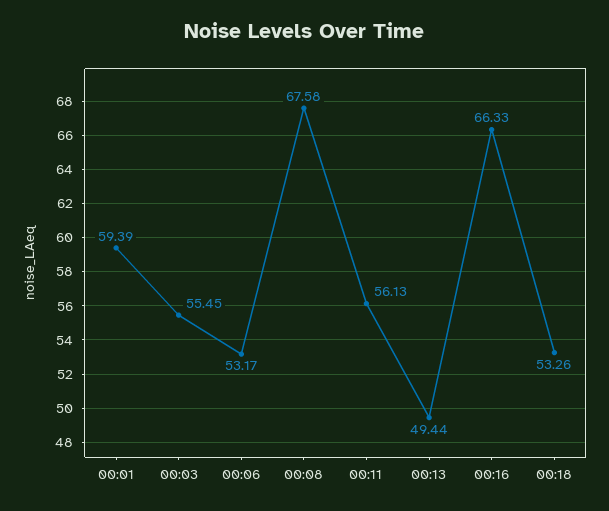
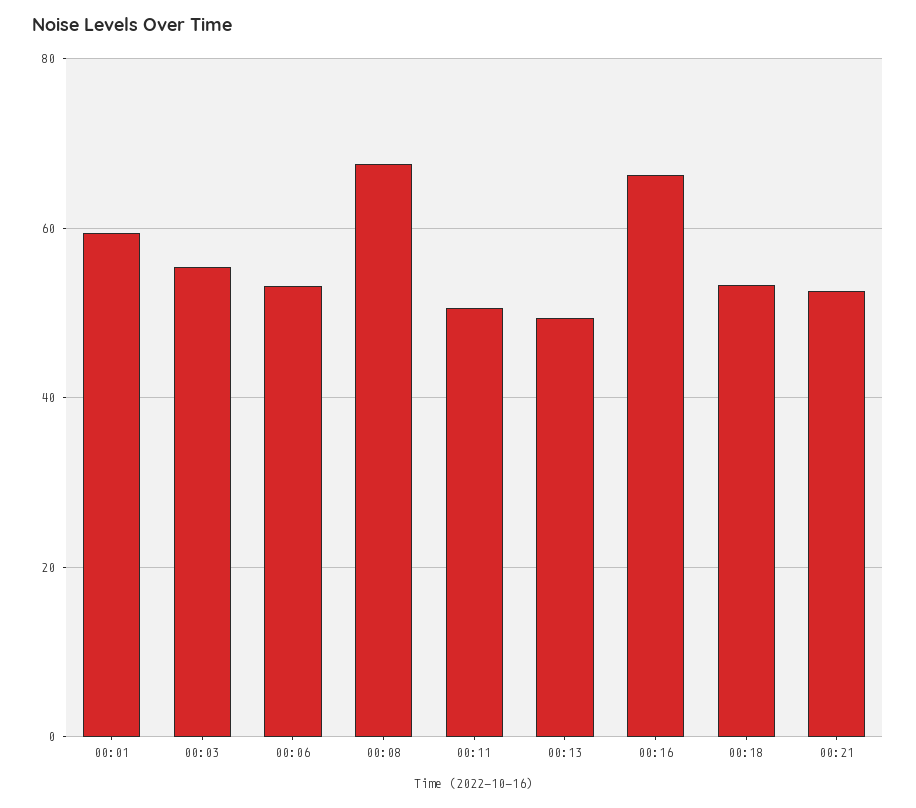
00:11: 56.13 -> 50
00:21: none -> 52

